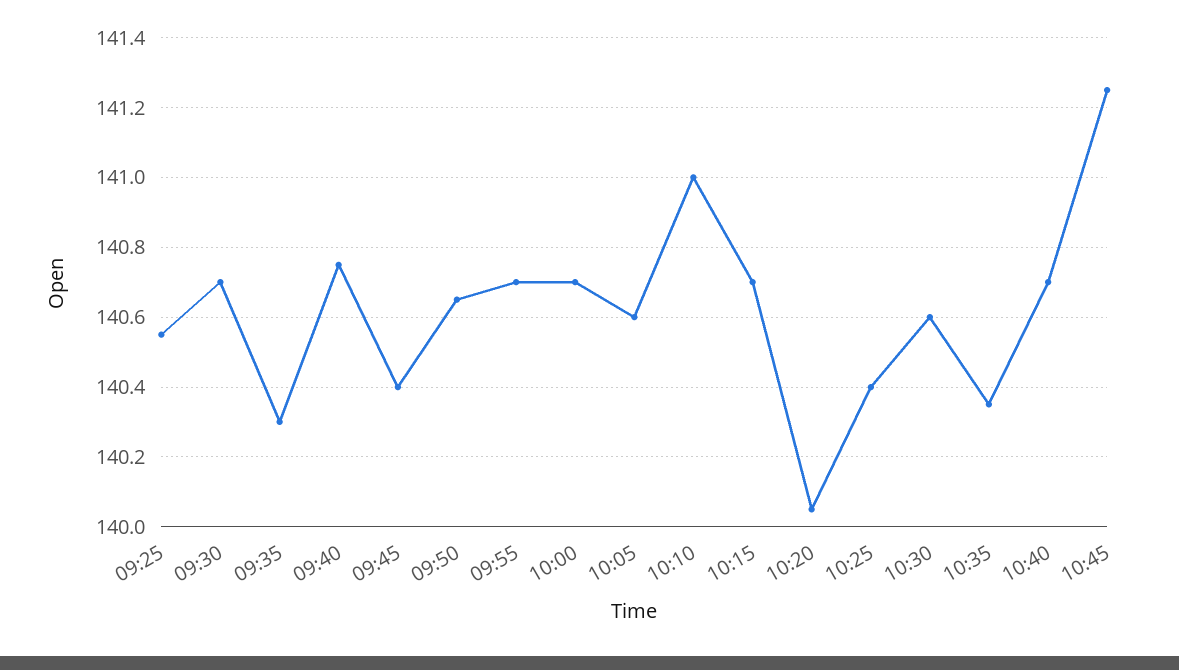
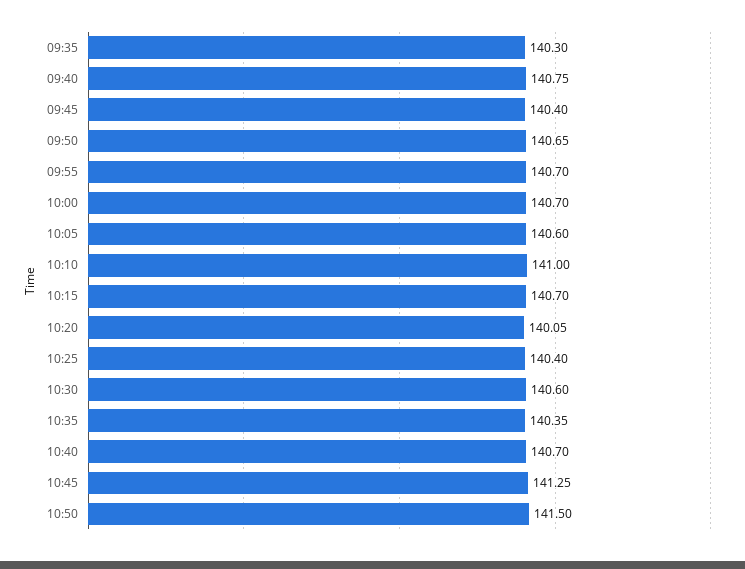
09:25: 140.55 -> none
09:30: 140.7 -> none
10:50: none -> 141.5

